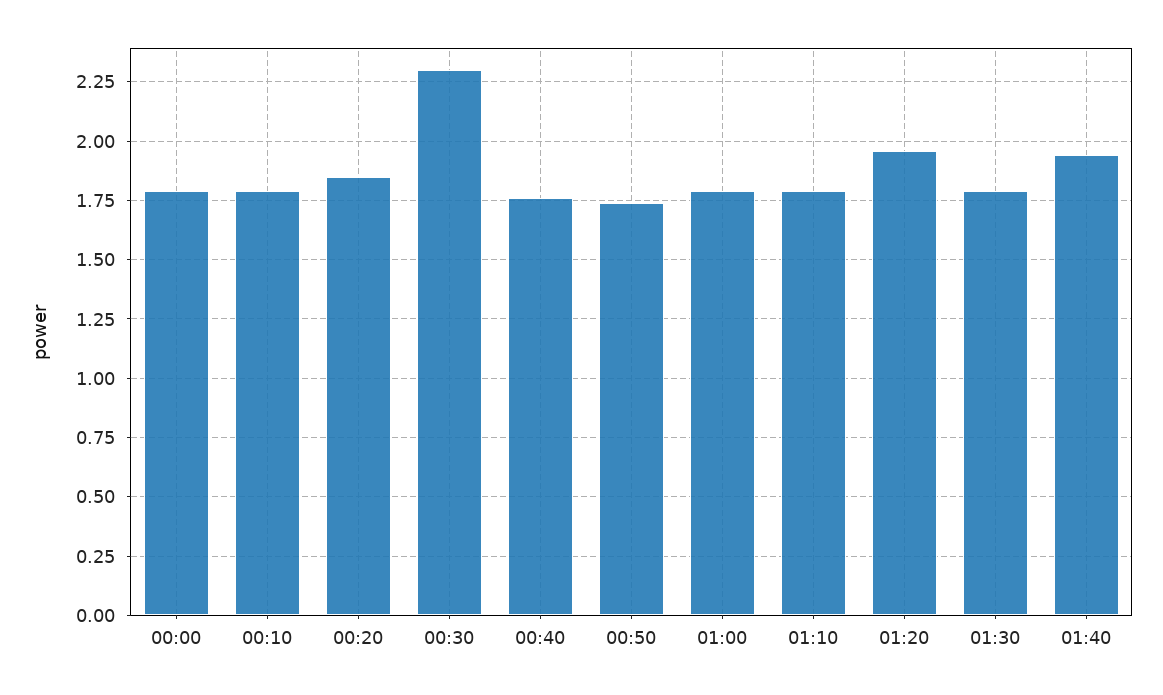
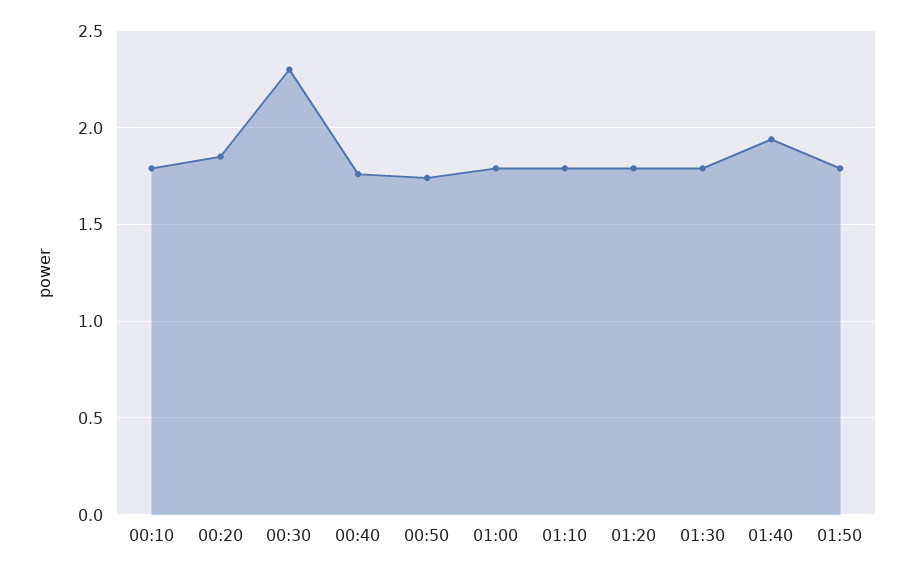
00:00: 1.8 -> none
01:20: 1.95 -> 1.8
01:50: none -> 1.8

